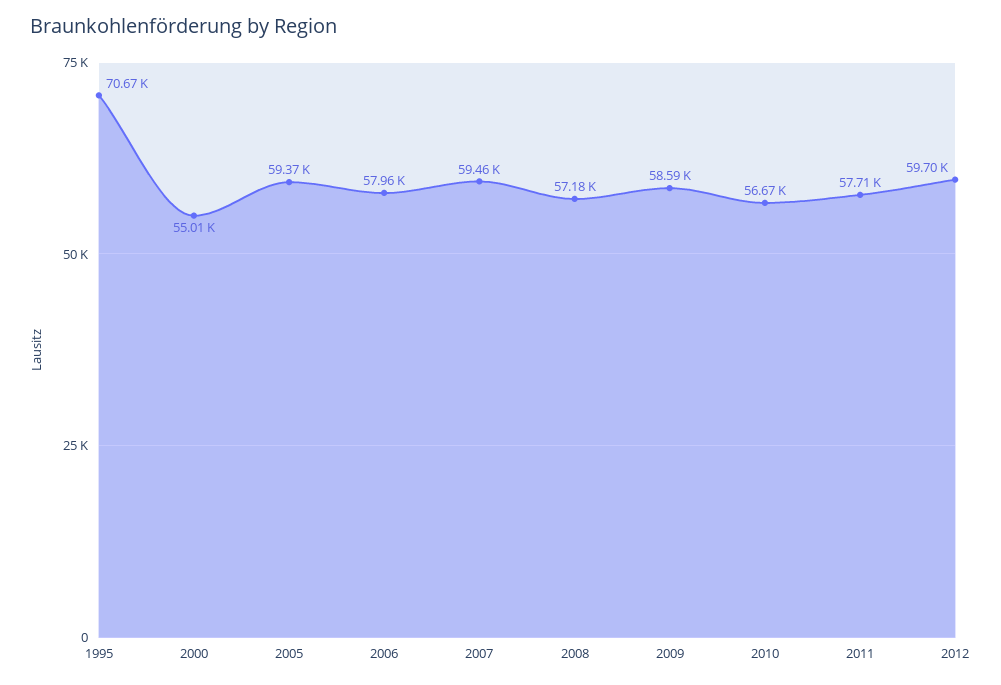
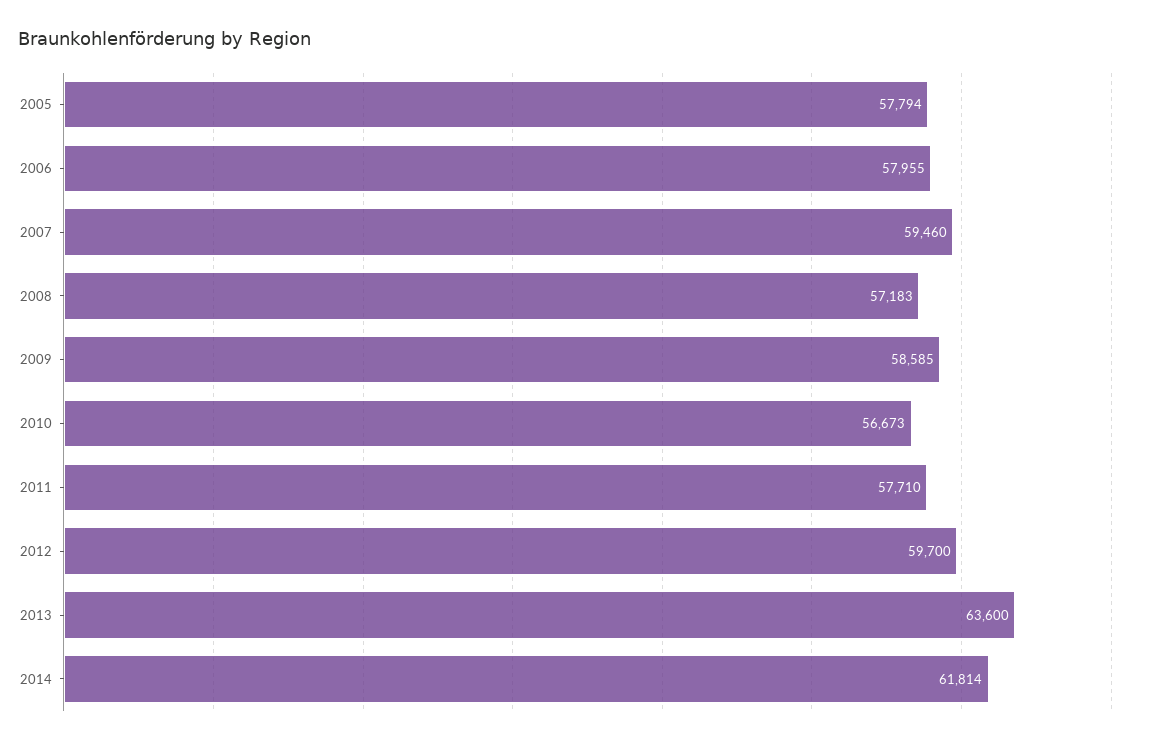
1995: 70670 -> none
2000: 55010 -> none
2005: 59370 -> 57794
2013: none -> 63600
2014: none -> 61814

